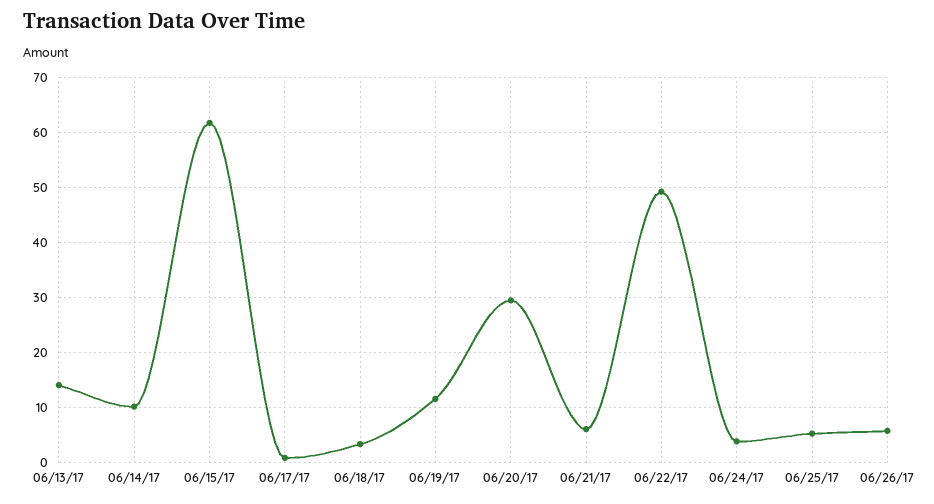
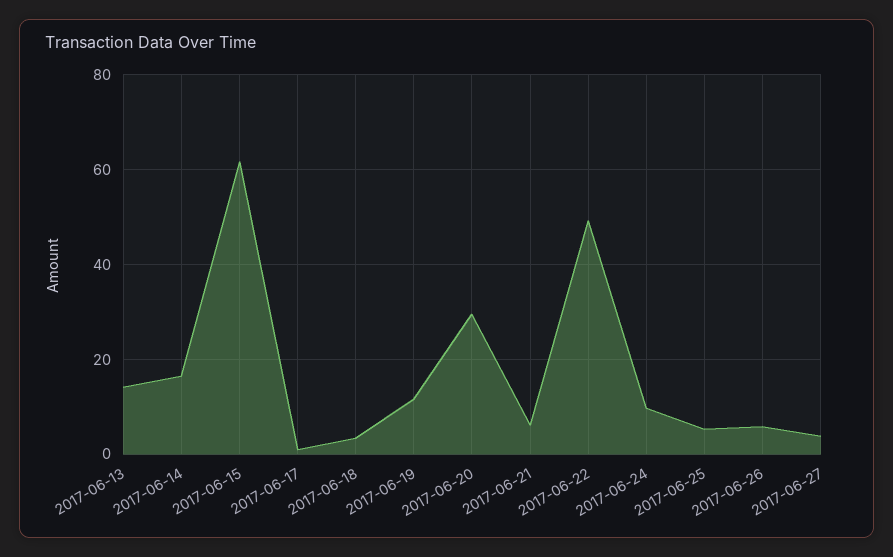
06/14/17: 10 -> 16
06/24/17: 4 -> 10
2017-06-27: none -> 4

